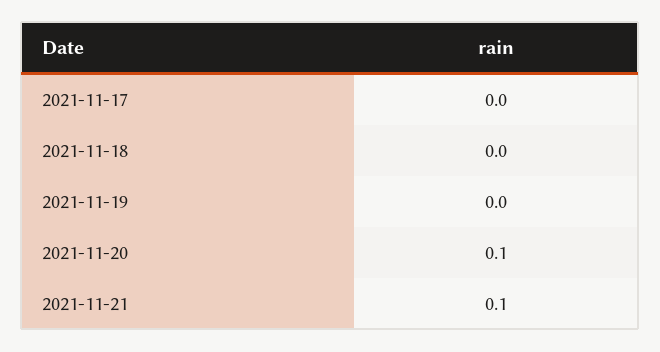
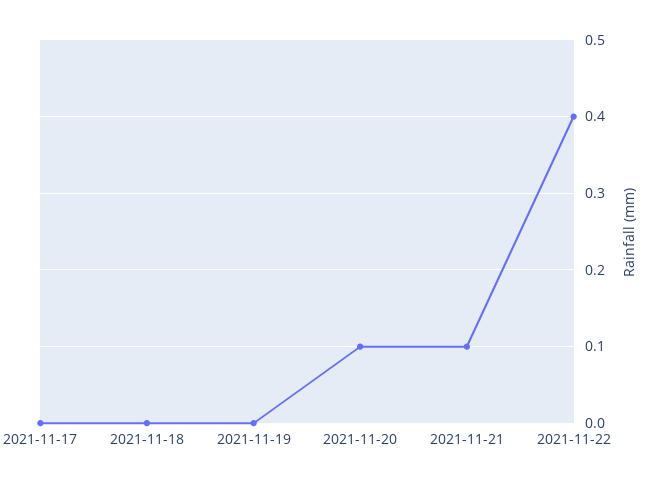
2021-11-22: none -> 0.4

